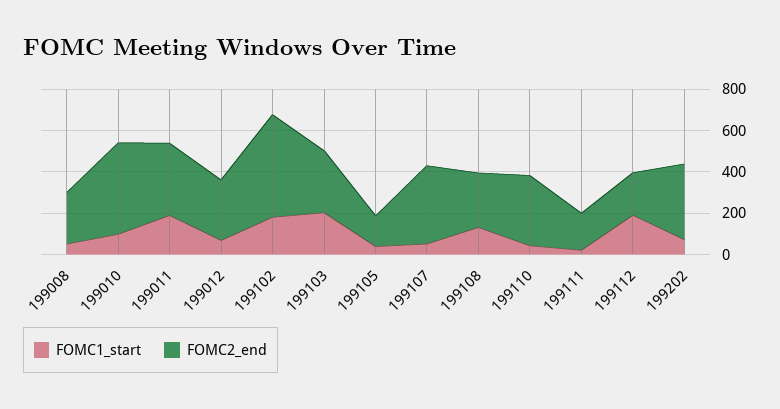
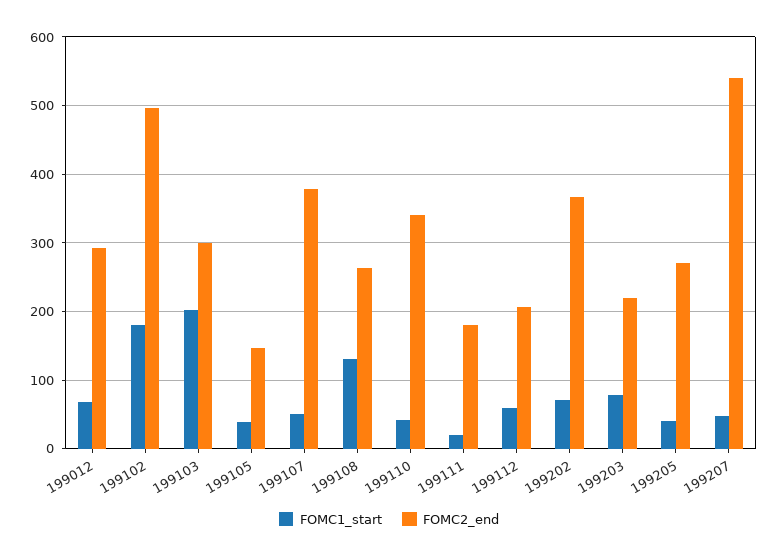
FOMC1_start, 199008: 50 -> none
FOMC2_end, 199008: 250 -> none
FOMC1_start, 199010: 100 -> none
FOMC2_end, 199010: 450 -> none
FOMC1_start, 199011: 200 -> none
FOMC2_end, 199011: 350 -> none
FOMC1_start, 199112: 200 -> 60
FOMC1_start, 199203: none -> 80
FOMC2_end, 199203: none -> 220
FOMC1_start, 199205: none -> 40
FOMC2_end, 199205: none -> 270
FOMC1_start, 199207: none -> 50
FOMC2_end, 199207: none -> 540

